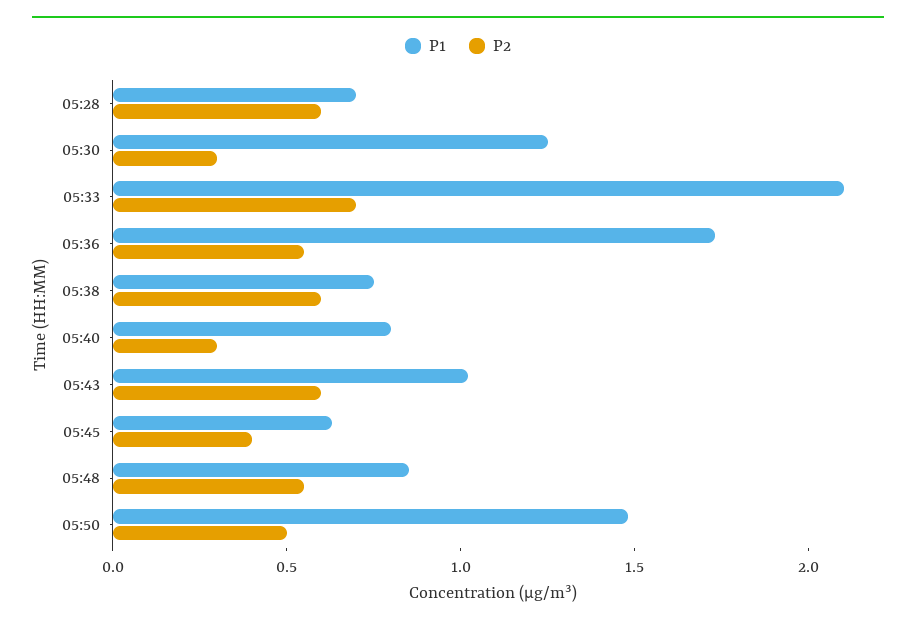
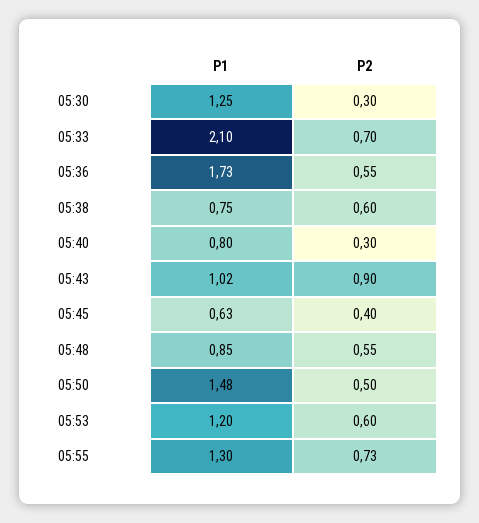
P1, 05:28: 0.7 -> none
P2, 05:28: 0.6 -> none
P2, 05:43: 0.6 -> 0.9
P1, 05:53: none -> 1.2
P2, 05:53: none -> 0.6
P1, 05:55: none -> 1.3
P2, 05:55: none -> 0.73

